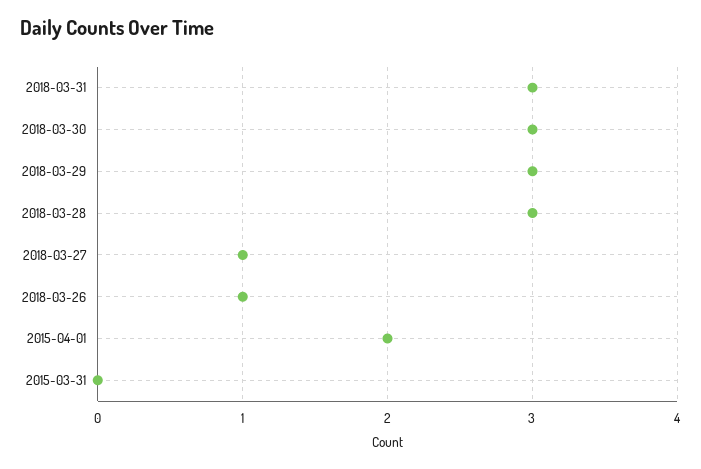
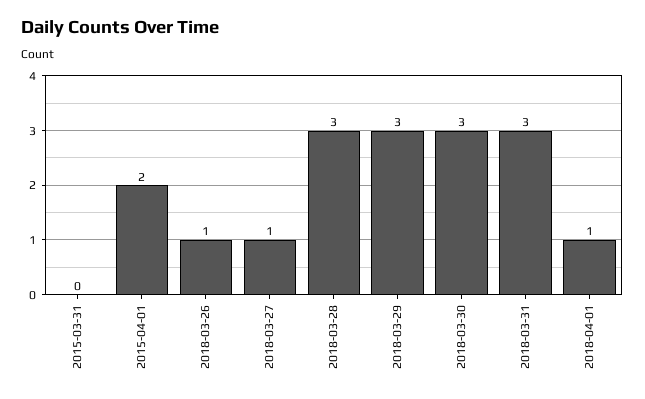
2018-04-01: none -> 1

